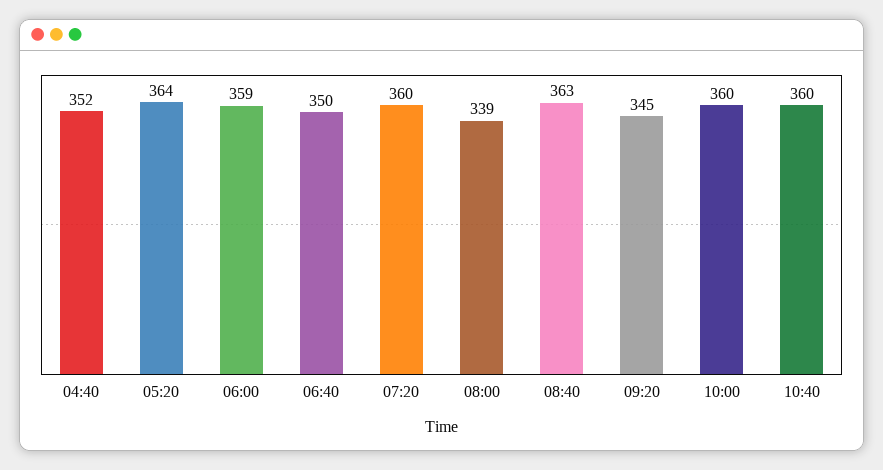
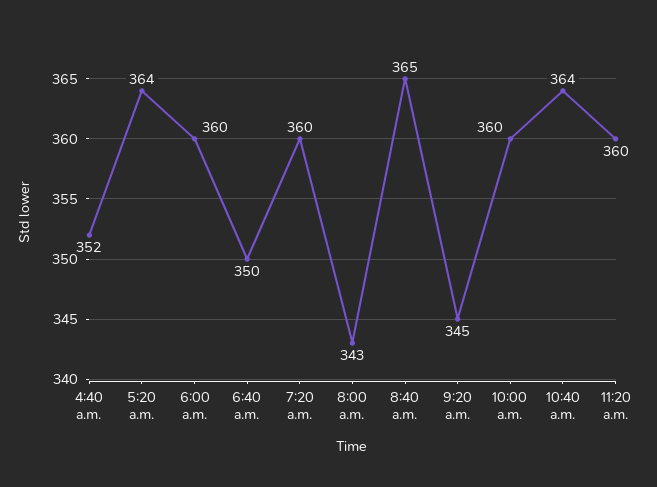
06:00: 359 -> 360
08:00: 339 -> 343
08:40: 363 -> 365
10:40: 360 -> 364
11:20 a.m.: none -> 360

